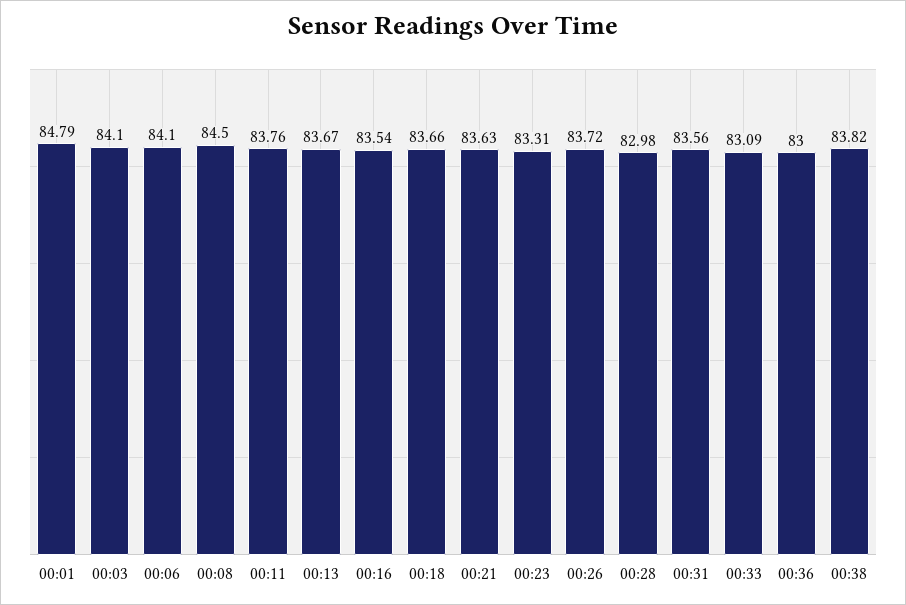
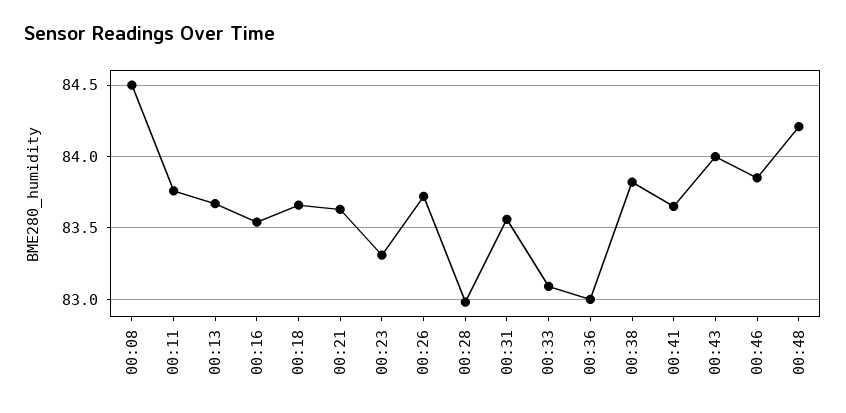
00:01: 84.79 -> none
00:03: 84.1 -> none
00:06: 84.1 -> none
00:41: none -> 83.65
00:43: none -> 84
00:46: none -> 83.85
00:48: none -> 84.2

